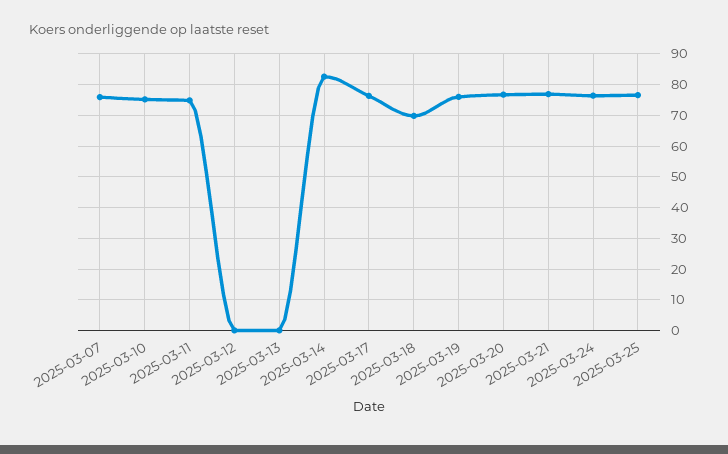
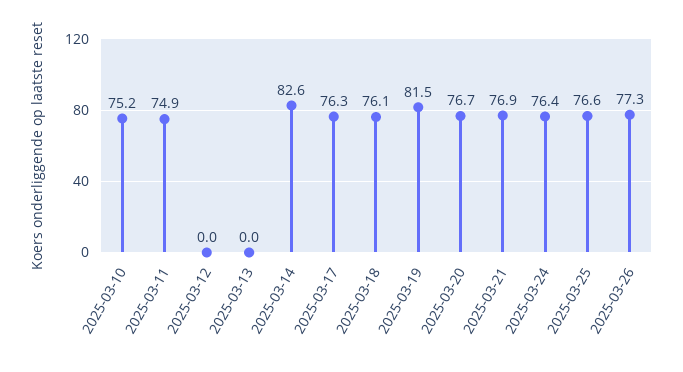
2025-03-07: 76 -> none
2025-03-18: 70 -> 76.1
2025-03-19: 76 -> 81.5
2025-03-26: none -> 77.3

